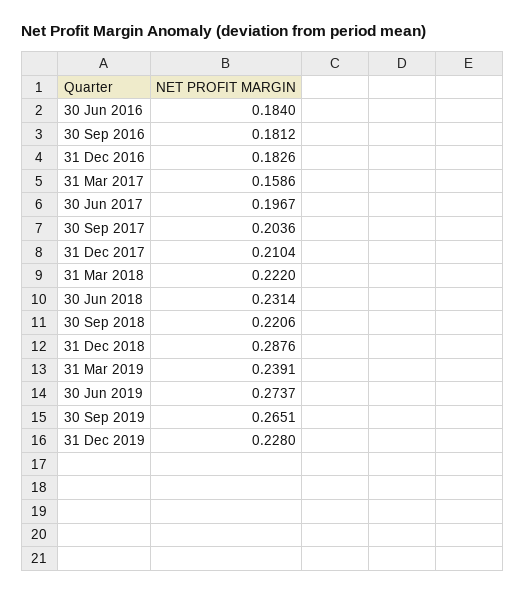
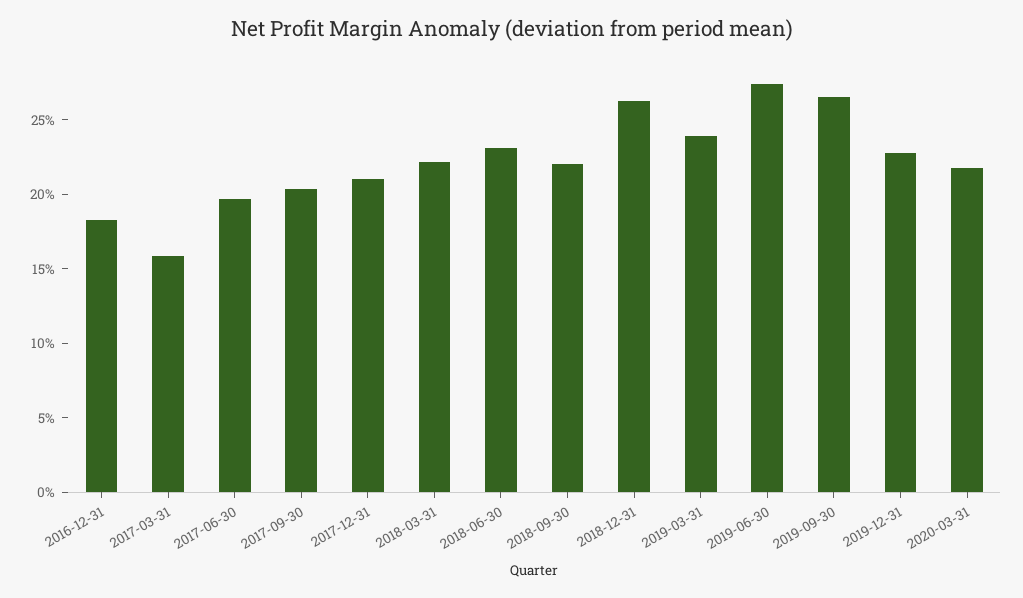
30 Jun 2016: 0.184 -> none
30 Sep 2016: 0.1812 -> none
31 Dec 2018: 0.2876 -> 0.26
2020-03-31: none -> 0.22

